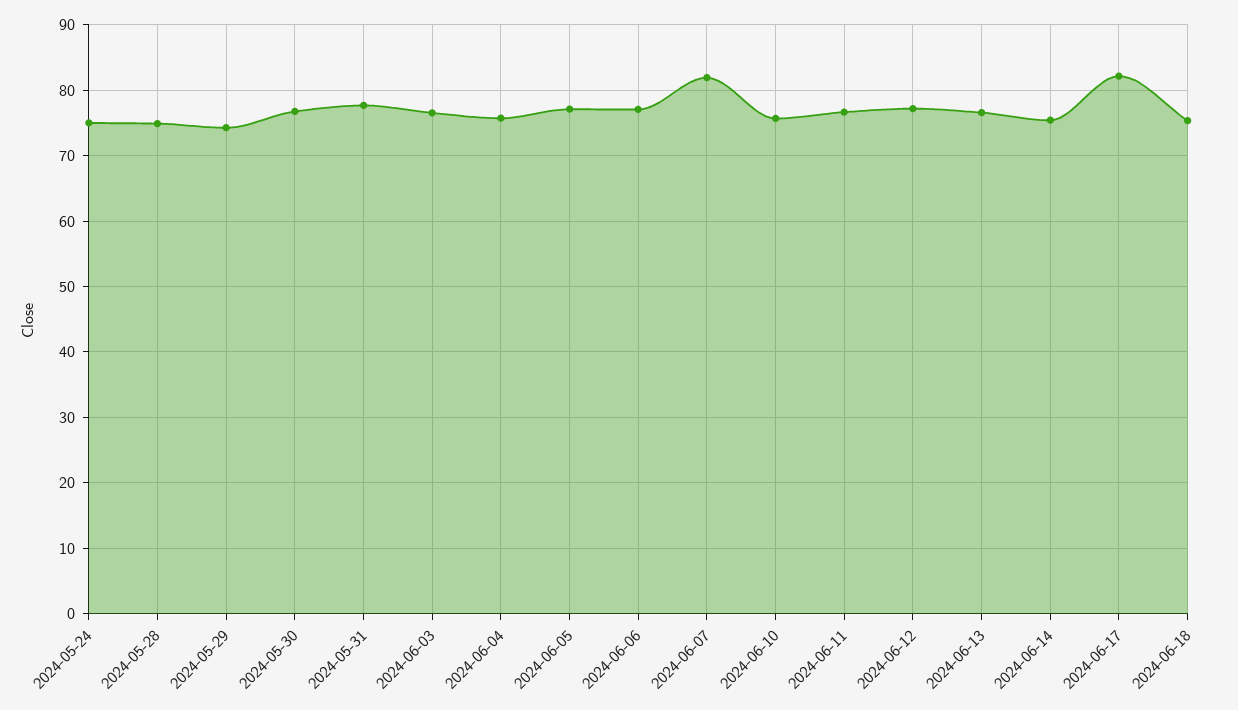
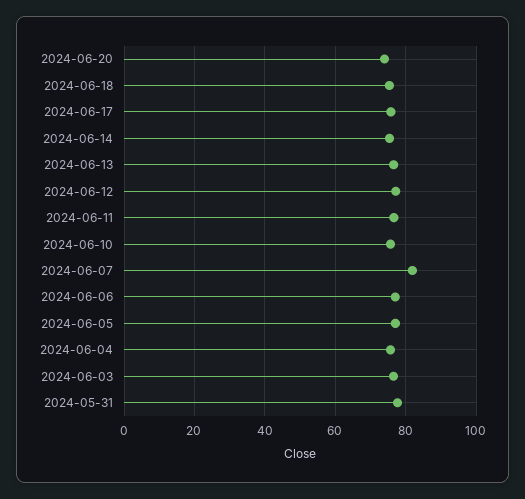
2024-05-24: 75 -> none
2024-05-28: 75 -> none
2024-05-29: 74 -> none
2024-05-30: 77 -> none
2024-06-17: 82 -> 76
2024-06-20: none -> 74

